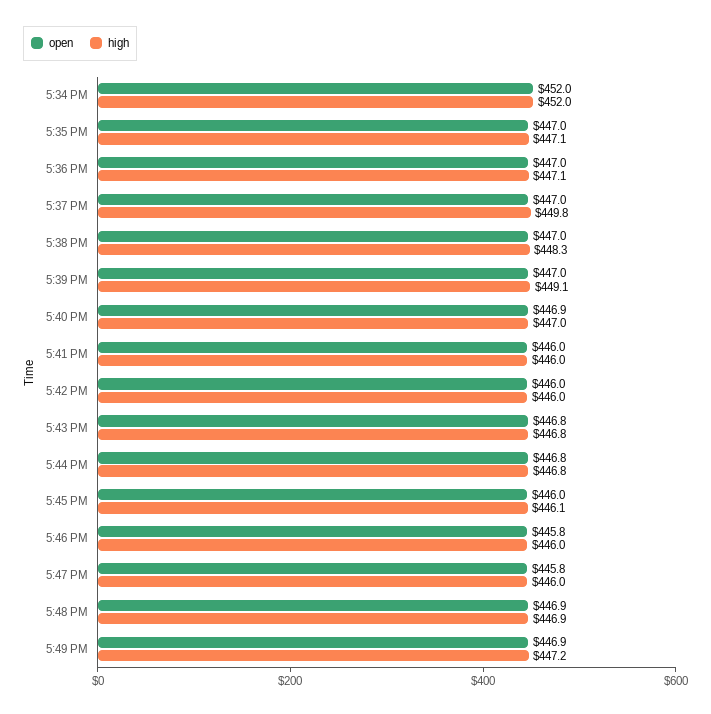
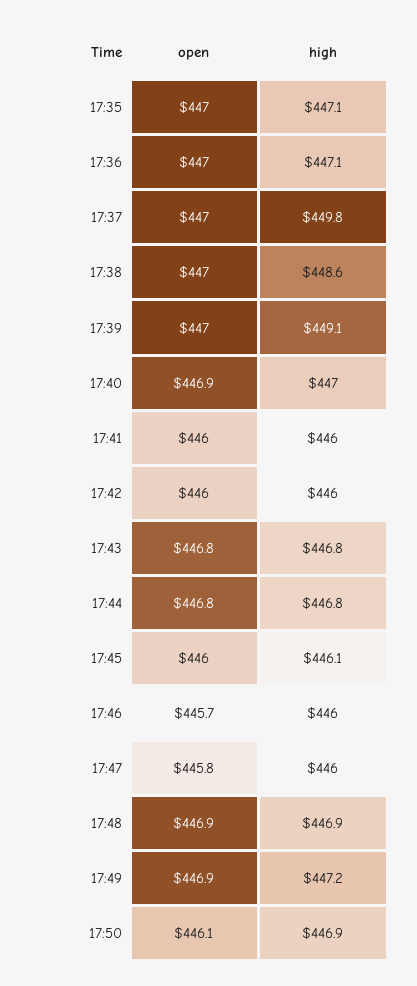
open, 5:34 PM: 452 -> none
high, 5:34 PM: 452 -> none
high, 5:38 PM: 448.3 -> 448.6
open, 5:46 PM: 445.8 -> 445.7
open, 17:50: none -> 446.1
high, 17:50: none -> 446.9

